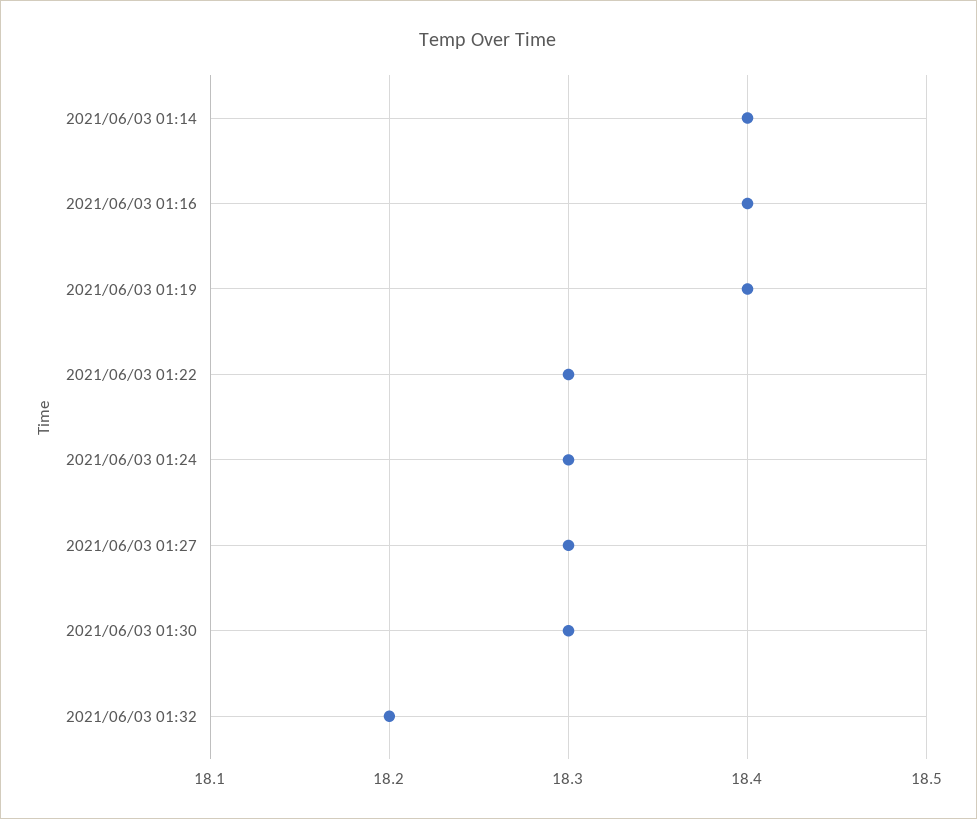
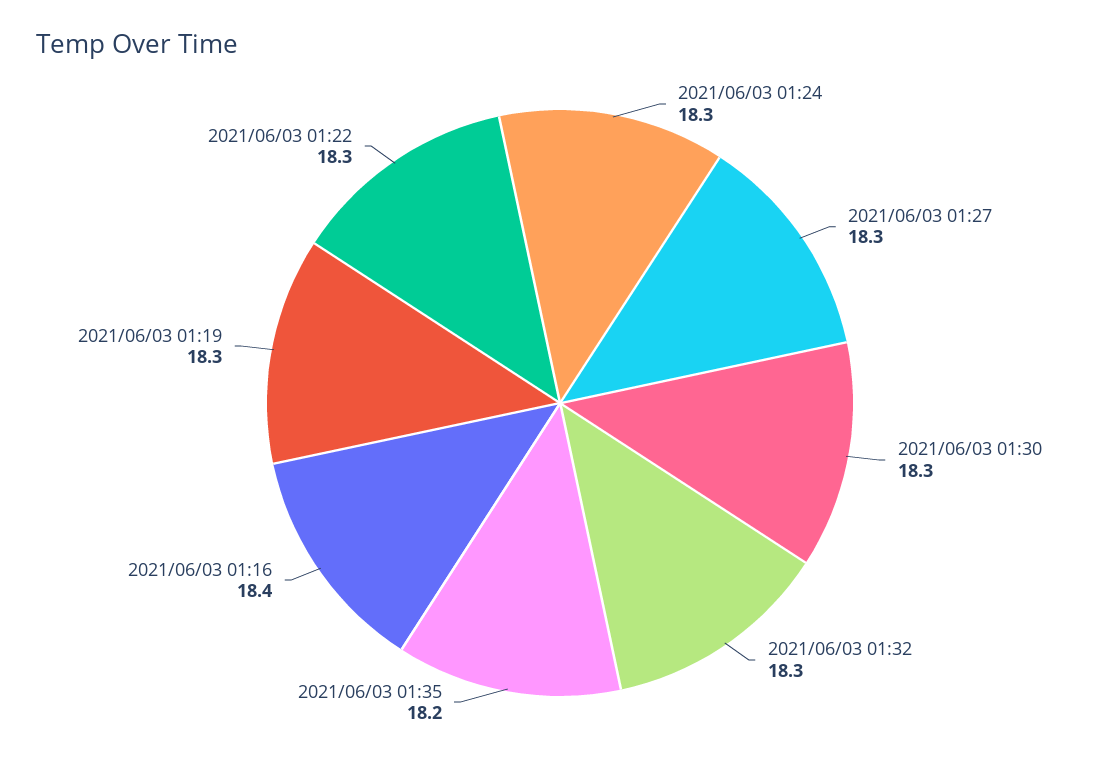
2021/06/03 01:14: 18.4 -> none
2021/06/03 01:19: 18.4 -> 18.3
2021/06/03 01:32: 18.2 -> 18.3
2021/06/03 01:35: none -> 18.2

